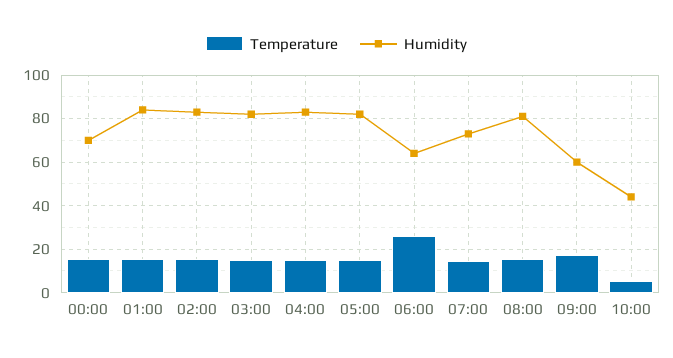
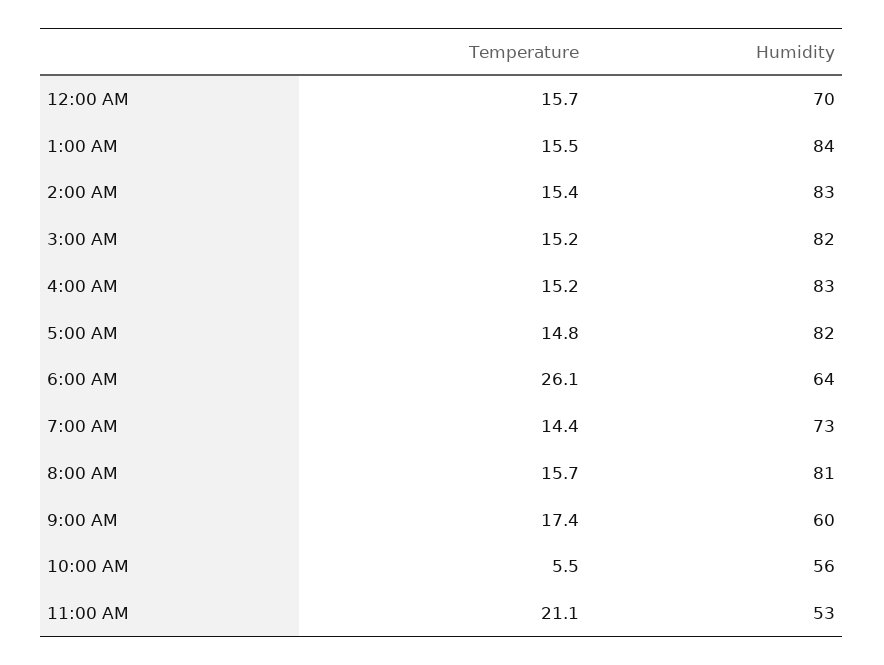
Humidity, 10:00: 45 -> 56
Temperature, 11:00 AM: none -> 21.1
Humidity, 11:00 AM: none -> 53

